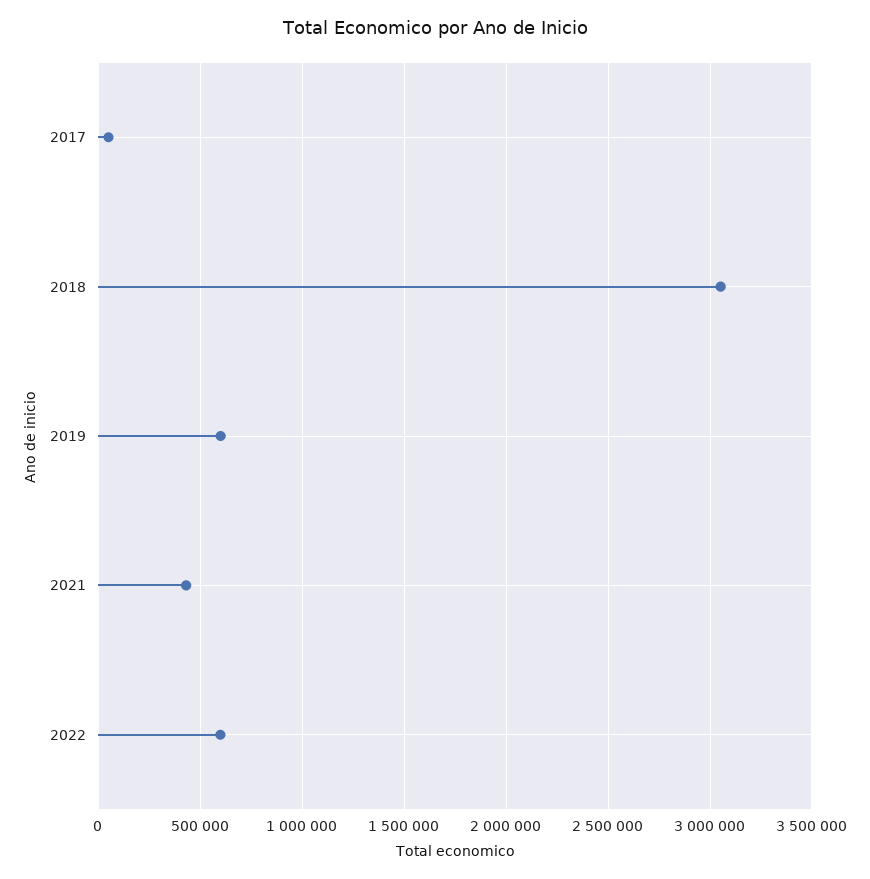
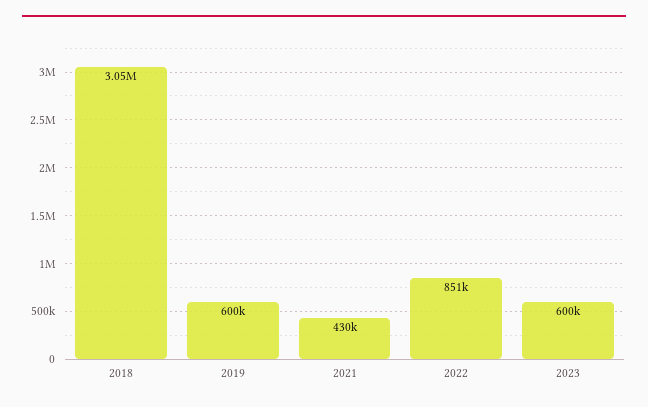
2017: 50000 -> none
2022: 600000 -> 851000
2023: none -> 600000

